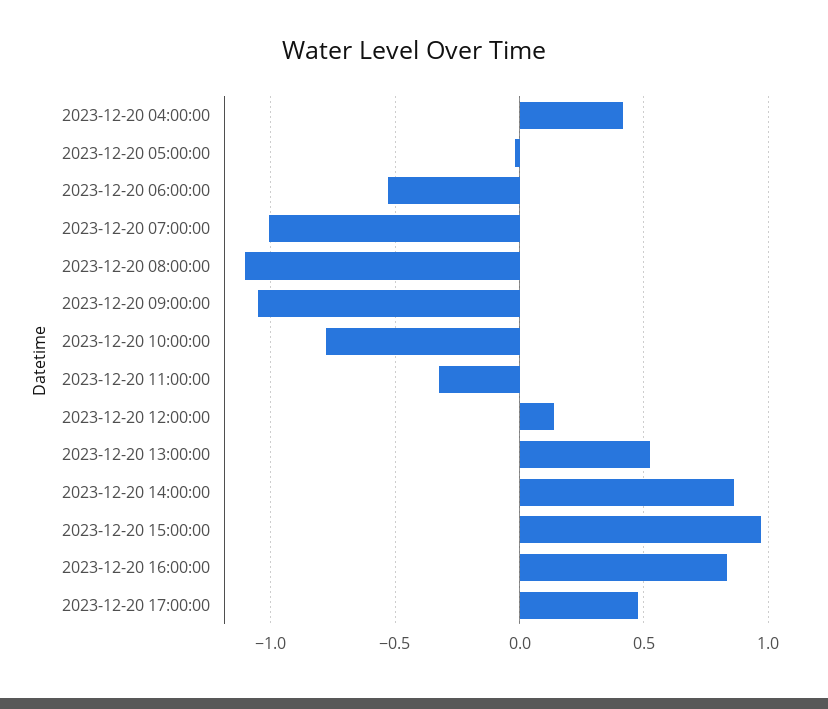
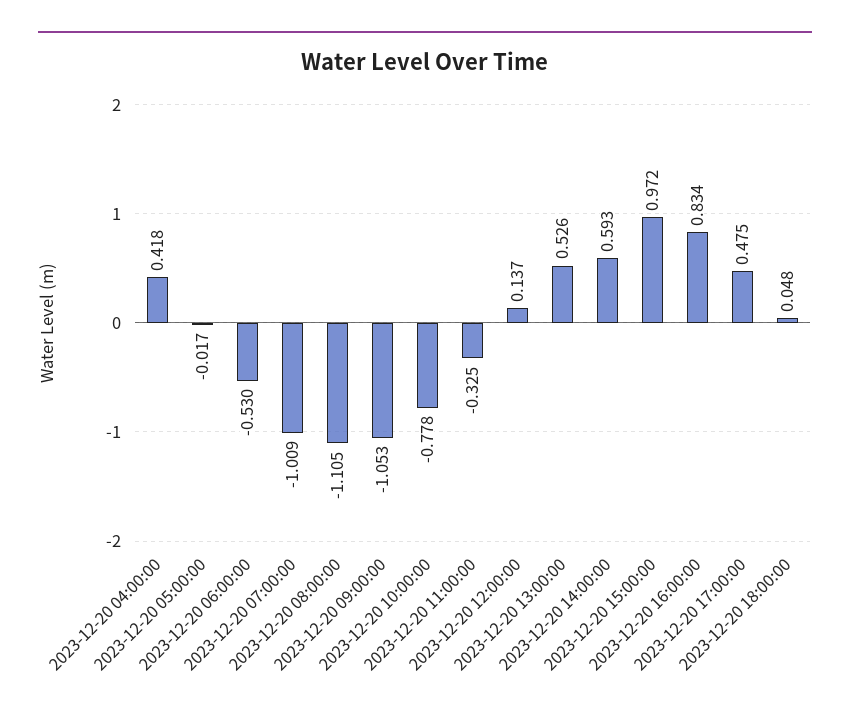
2023-12-20 14:00:00: 0.85 -> 0.593
2023-12-20 18:00:00: none -> 0.048

